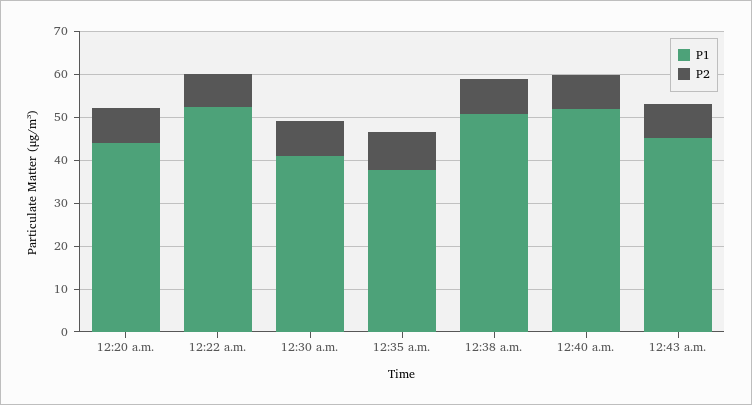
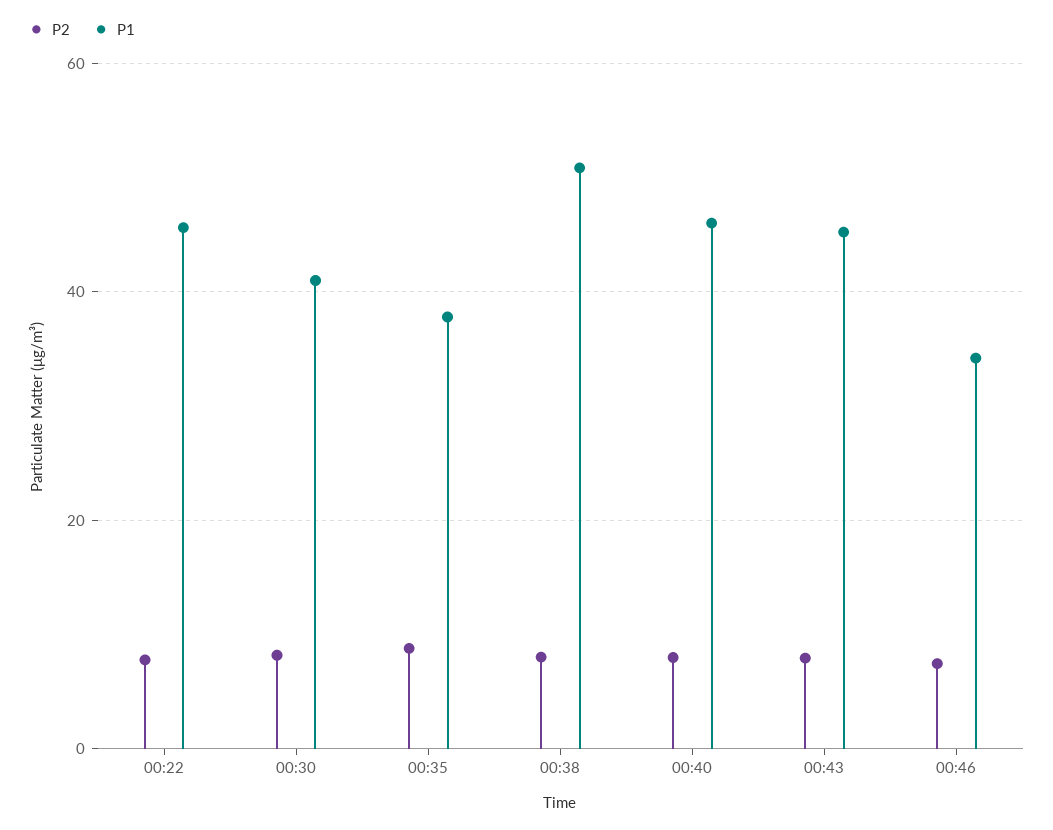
P1, 12:20 a.m.: 44 -> none
P2, 12:20 a.m.: 8 -> none
P1, 12:22 a.m.: 52 -> 46
P1, 12:40 a.m.: 52 -> 46
P2, 00:46: none -> 8
P1, 00:46: none -> 34

